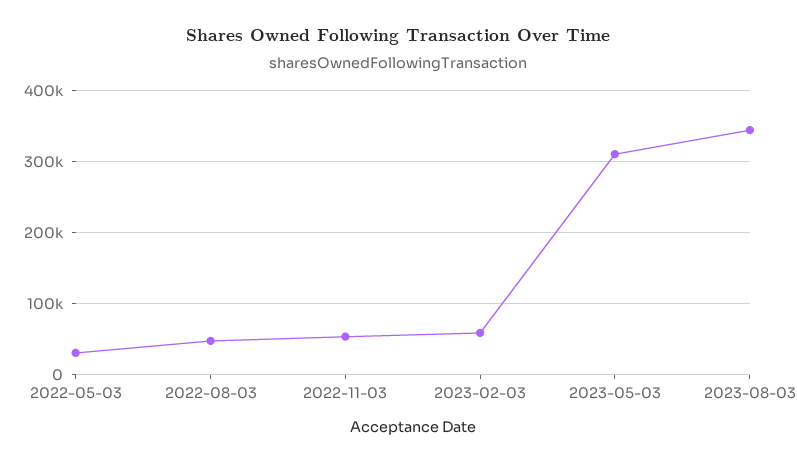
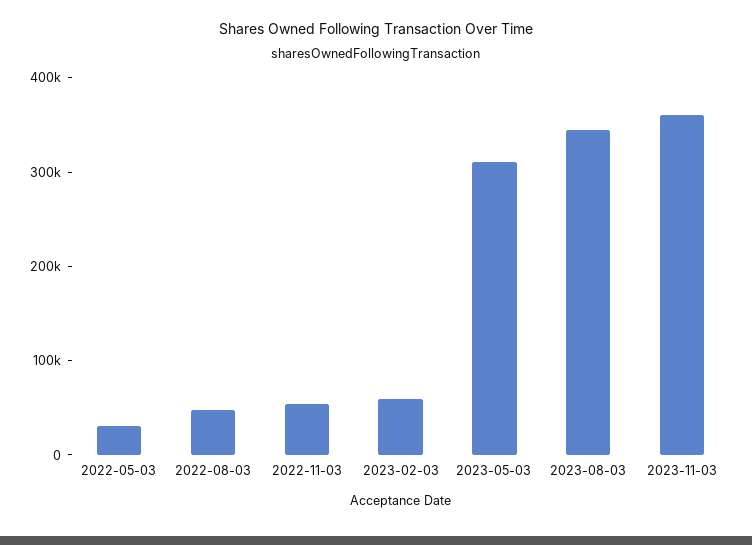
2023-11-03: none -> 360000

